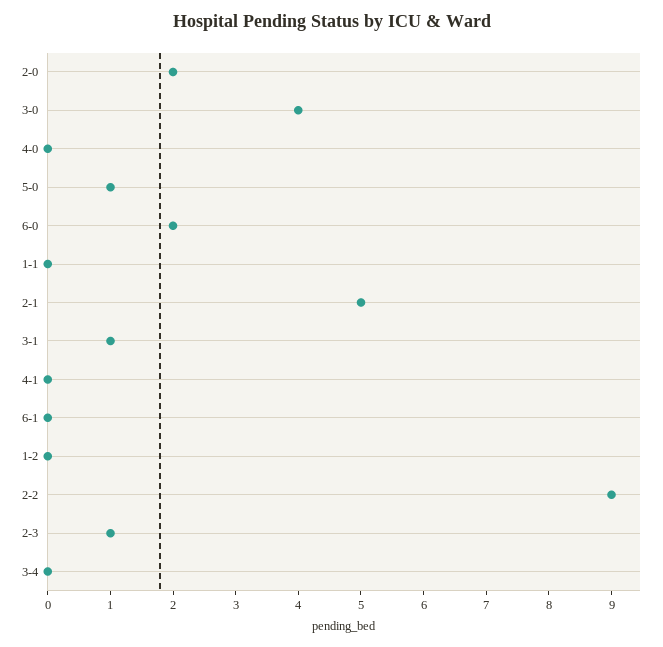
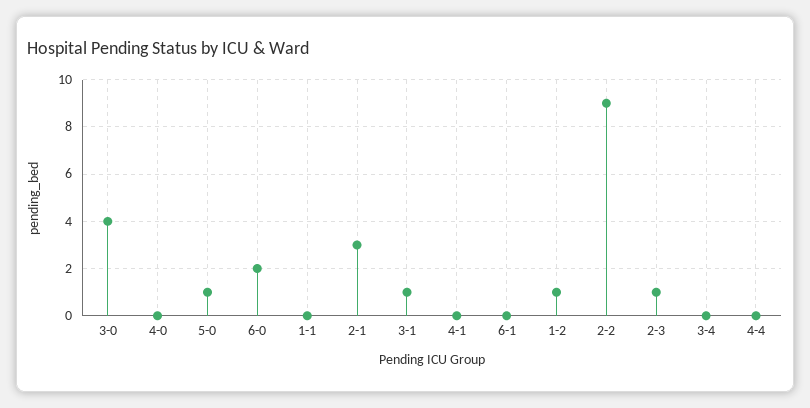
2-0: 2 -> none
2-1: 5 -> 3
1-2: 0 -> 1
4-4: none -> 0

